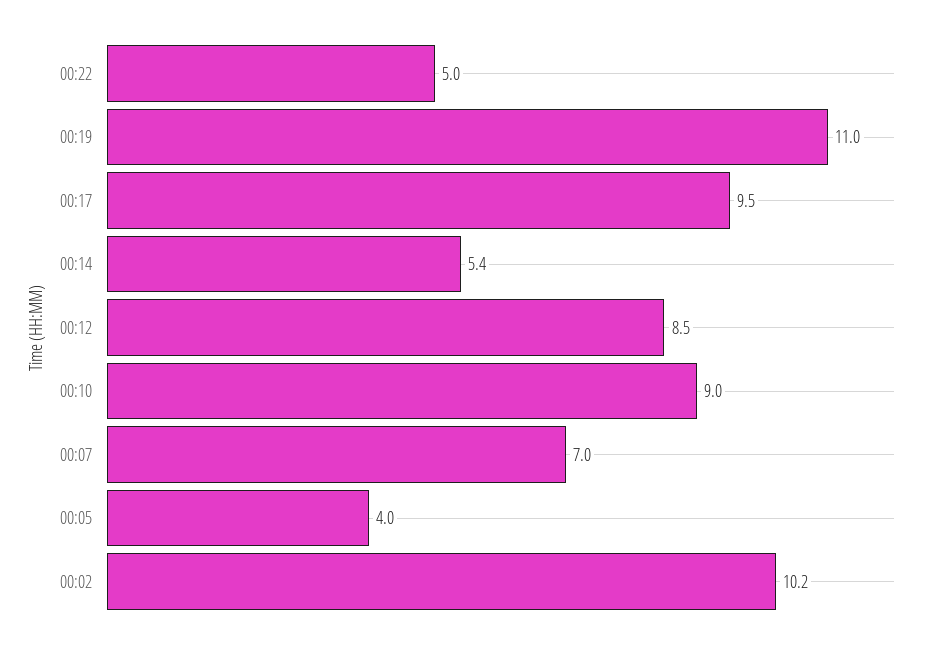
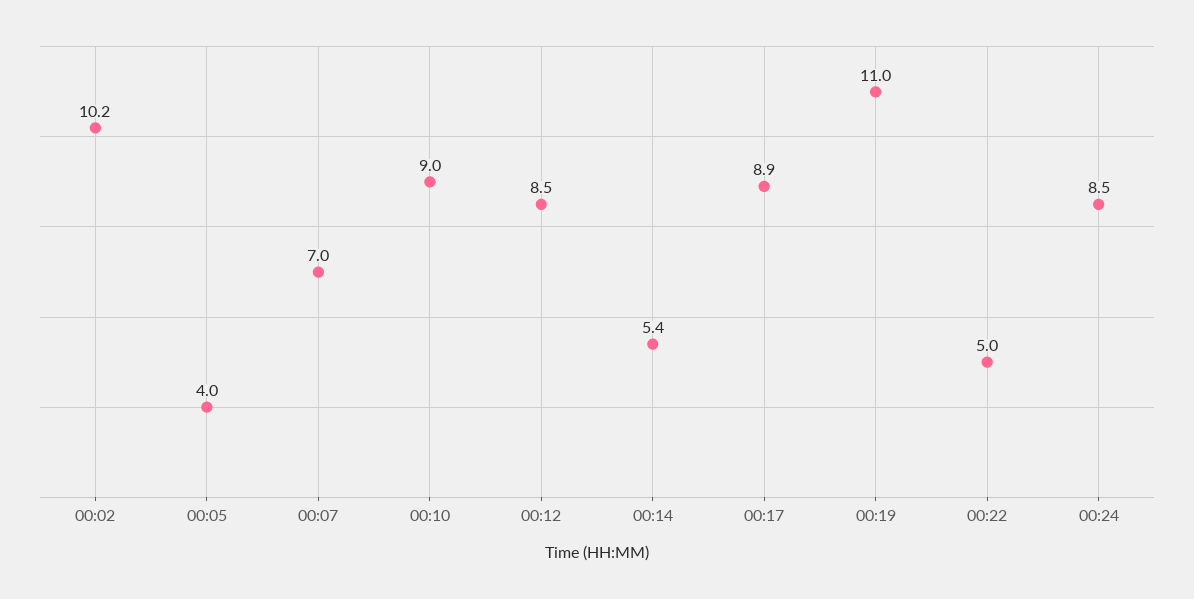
00:17: 9.5 -> 8.9
00:24: none -> 8.5

